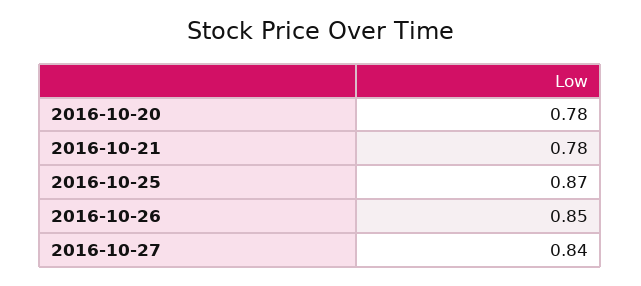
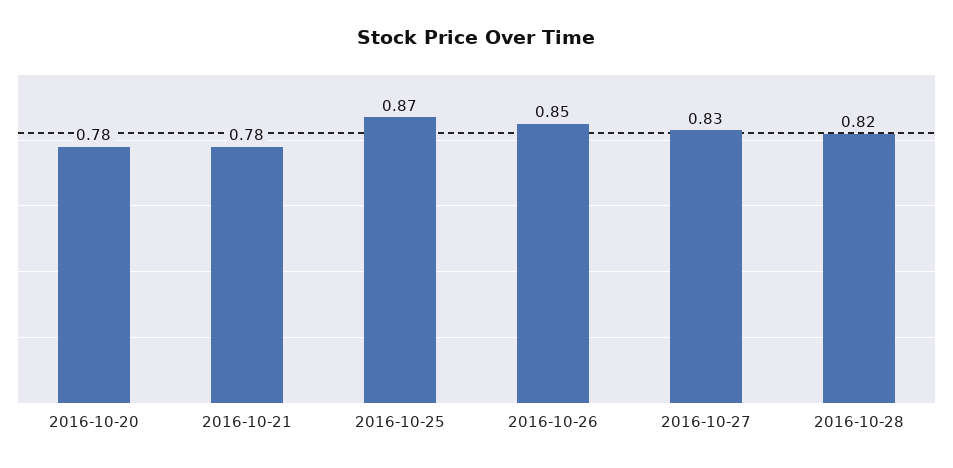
2016-10-27: 0.84 -> 0.83
2016-10-28: none -> 0.82

